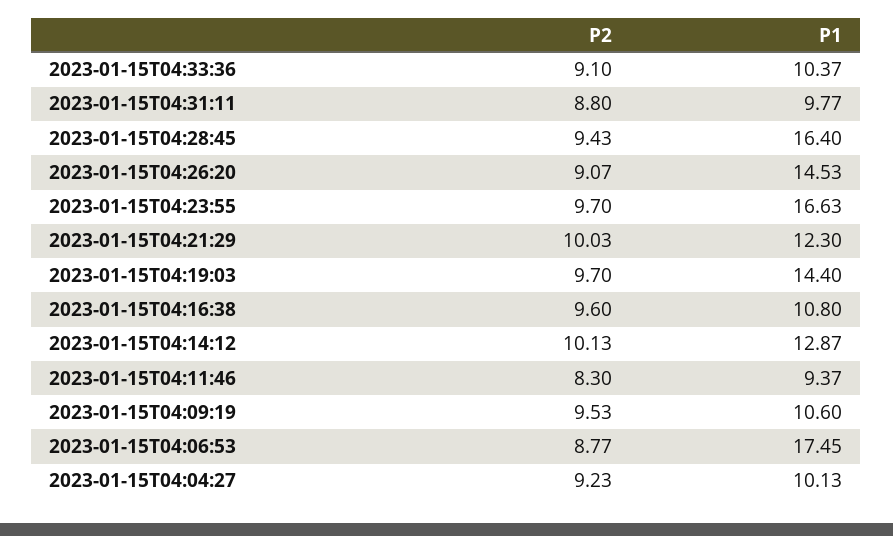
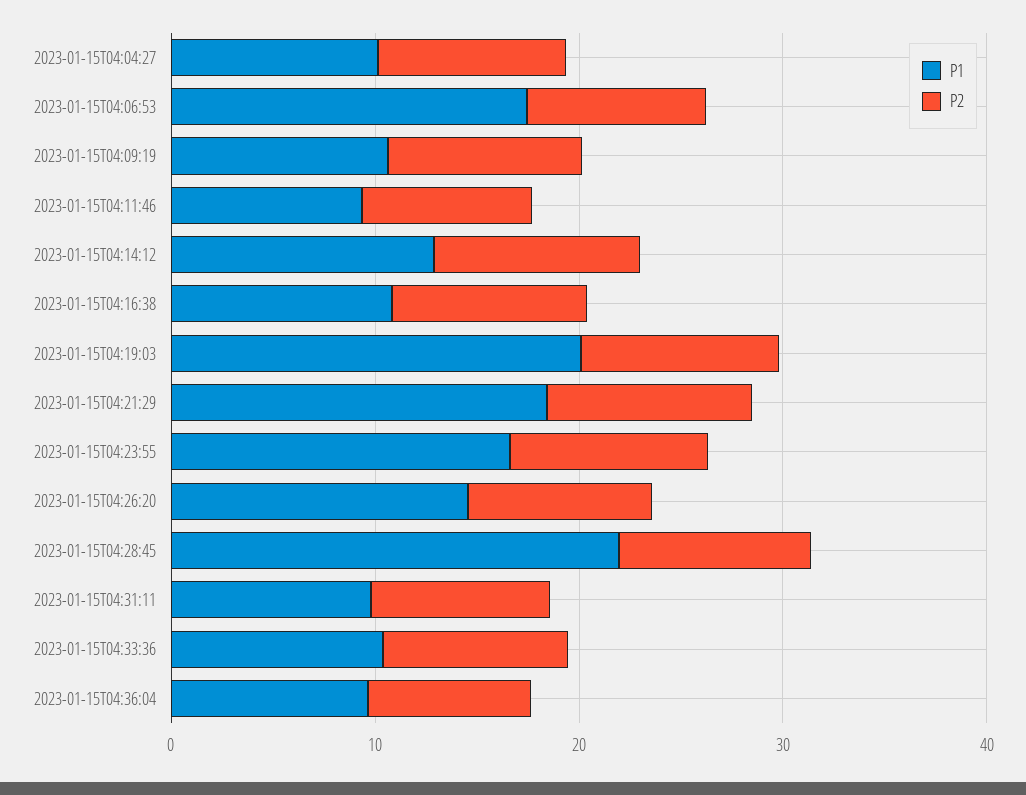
P1, 2023-01-15T04:28:45: 16.4 -> 22
P1, 2023-01-15T04:21:29: 12.3 -> 18
P1, 2023-01-15T04:19:03: 14.4 -> 20
P1, 2023-01-15T04:36:04: none -> 10
P2, 2023-01-15T04:36:04: none -> 8

